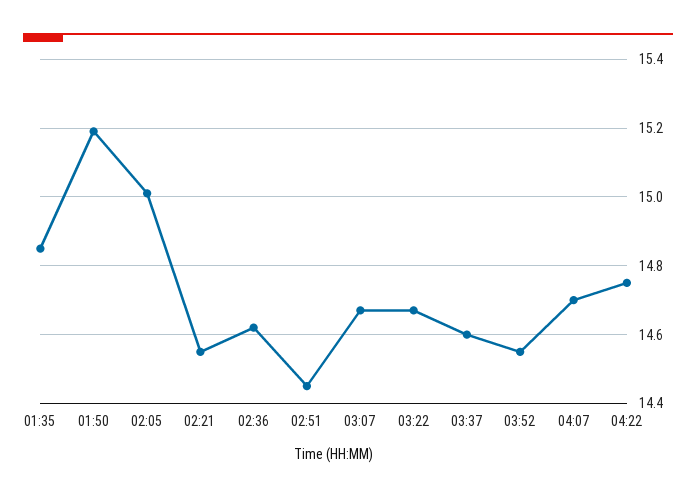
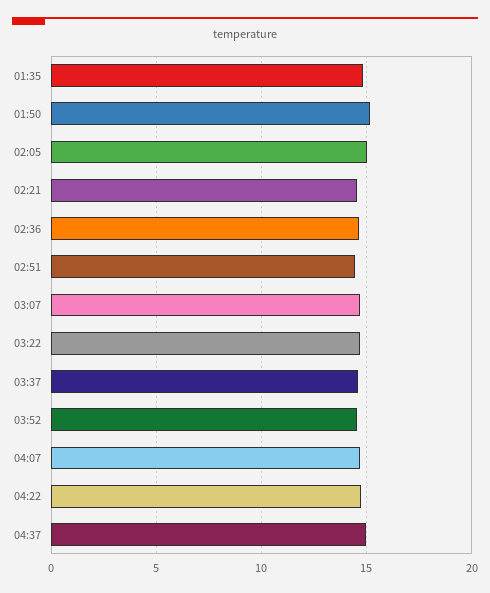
04:37: none -> 15

